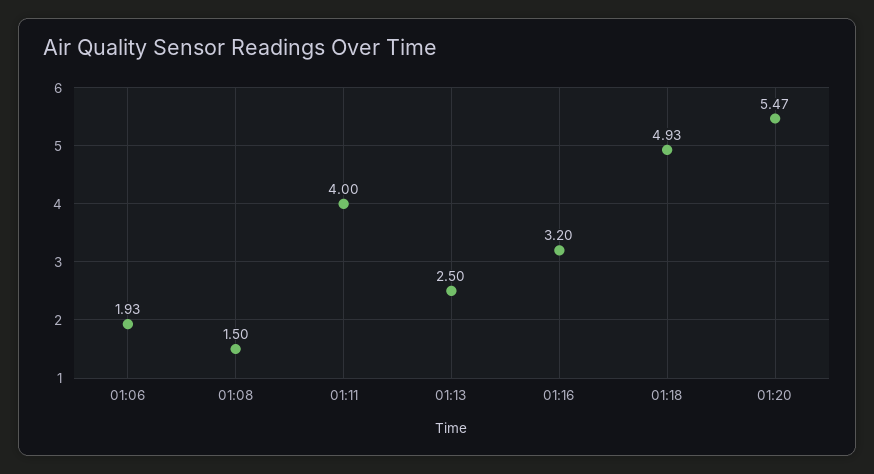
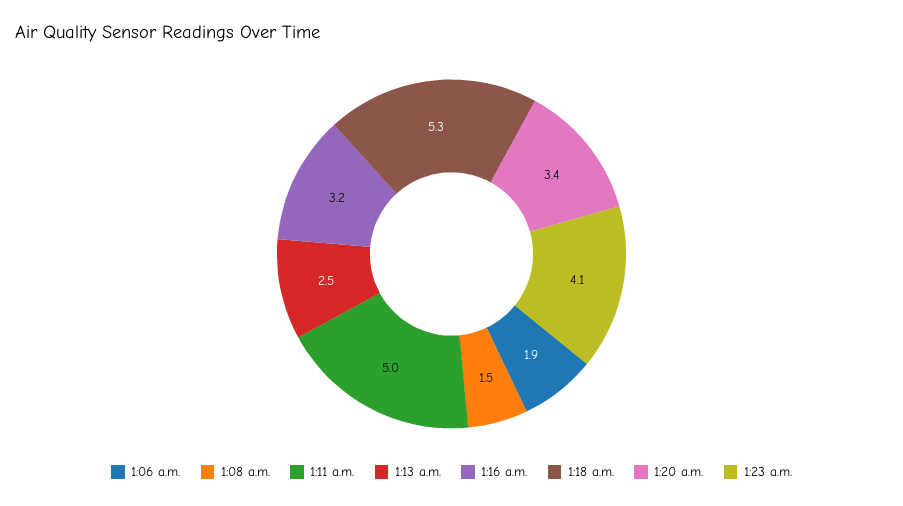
01:11: 4 -> 5
01:18: 4.93 -> 5.3
01:20: 5.47 -> 3.4
1:23 a.m.: none -> 4.1

